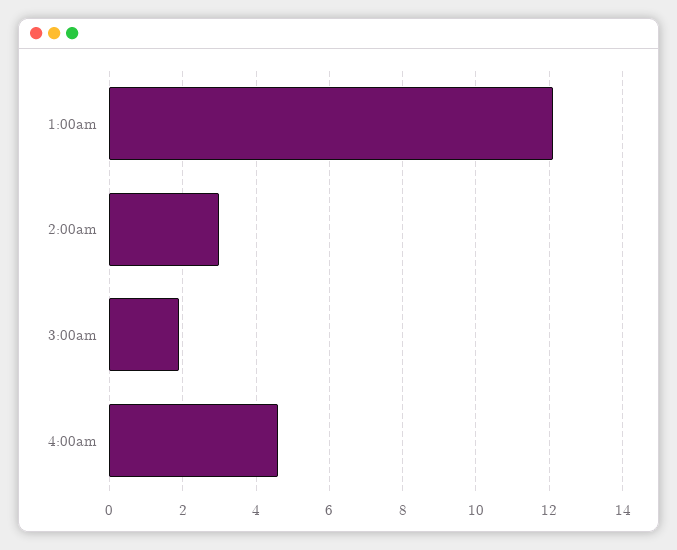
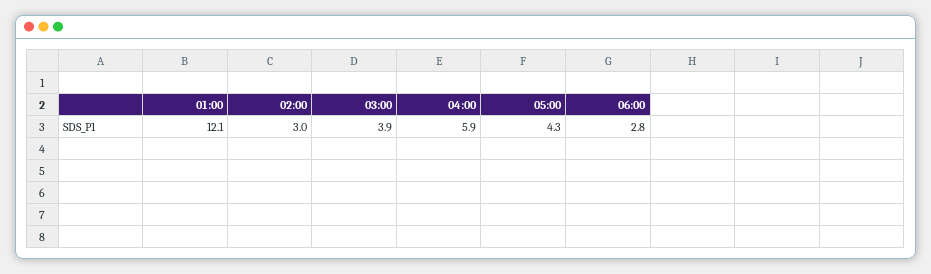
3:00am: 2 -> 3.9
4:00am: 4.5 -> 5.9
05:00: none -> 4.3
06:00: none -> 2.8

